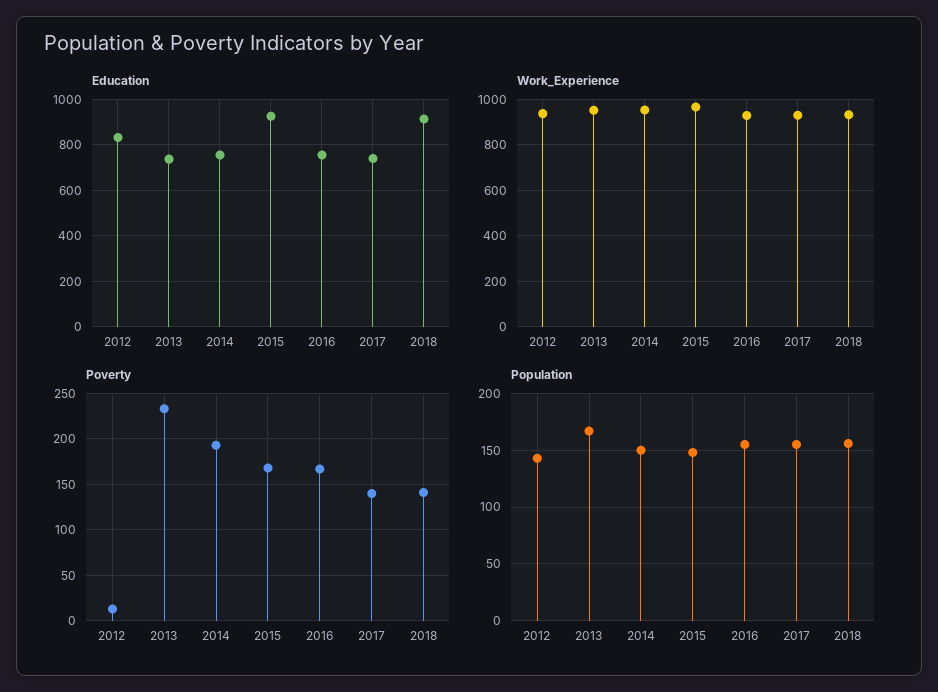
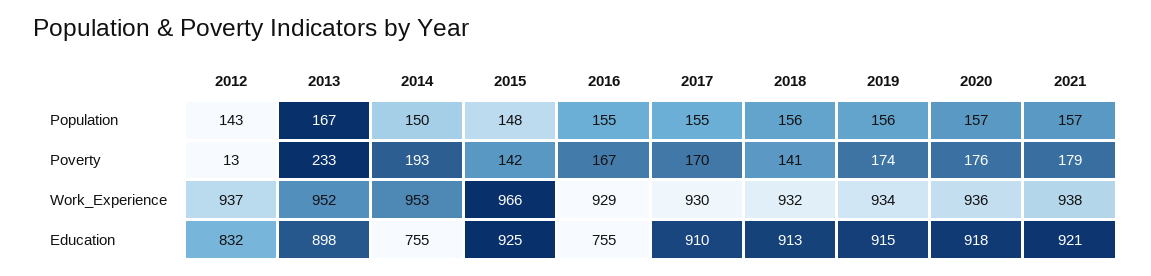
Education, 2013: 750 -> 898
Education, 2017: 750 -> 910
Poverty, 2015: 170 -> 142
Poverty, 2017: 140 -> 170
Population, 2019: none -> 156
Population, 2020: none -> 157
Population, 2021: none -> 157
Poverty, 2019: none -> 174
Poverty, 2020: none -> 176
Poverty, 2021: none -> 179
Work_Experience, 2019: none -> 934
Work_Experience, 2020: none -> 936
Work_Experience, 2021: none -> 938
Education, 2019: none -> 915
Education, 2020: none -> 918
Education, 2021: none -> 921

